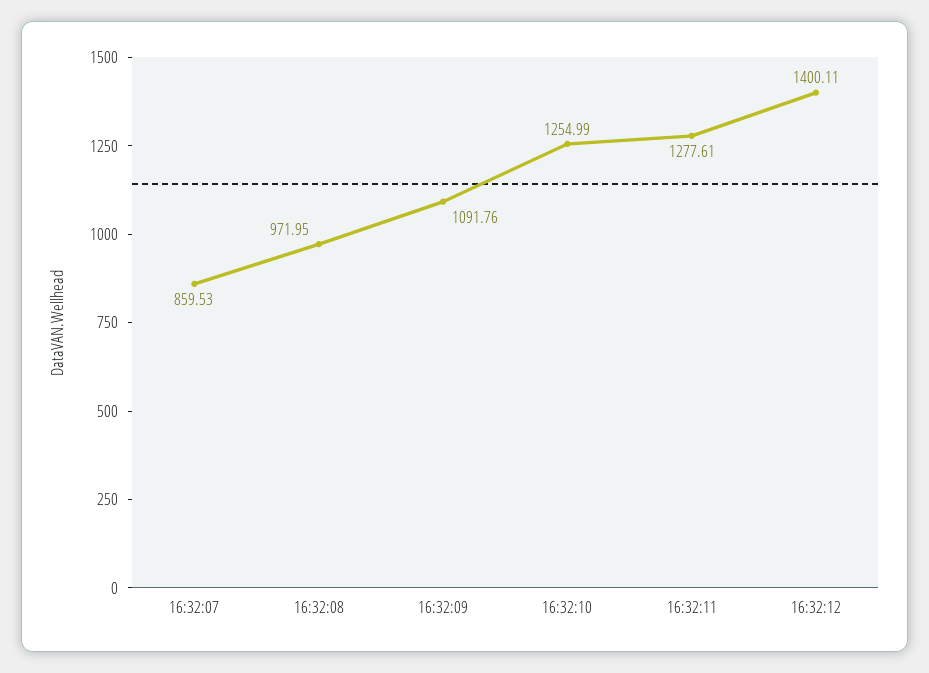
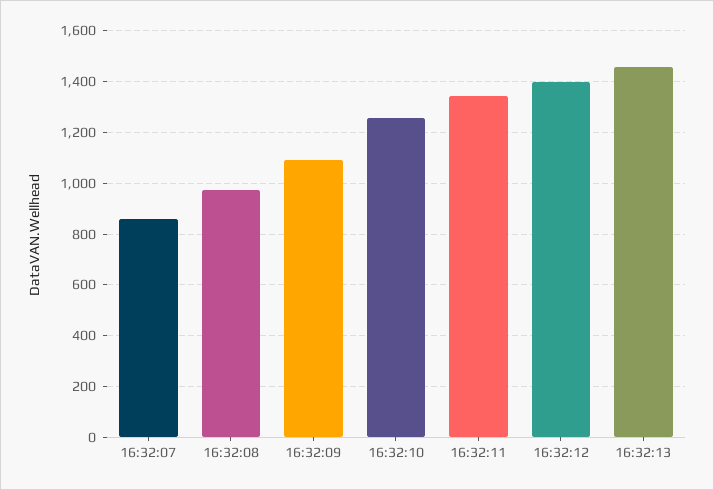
16:32:11: 1277.61 -> 1350
16:32:13: none -> 1450

